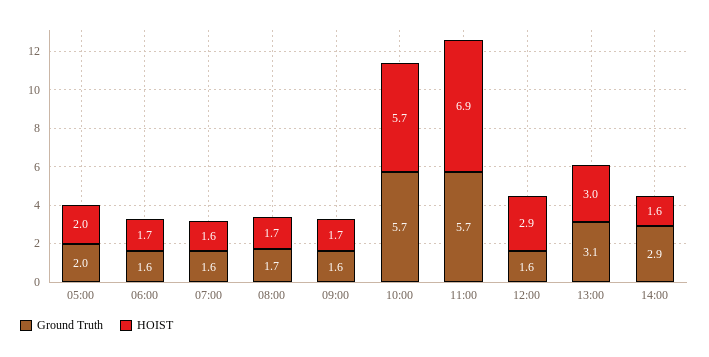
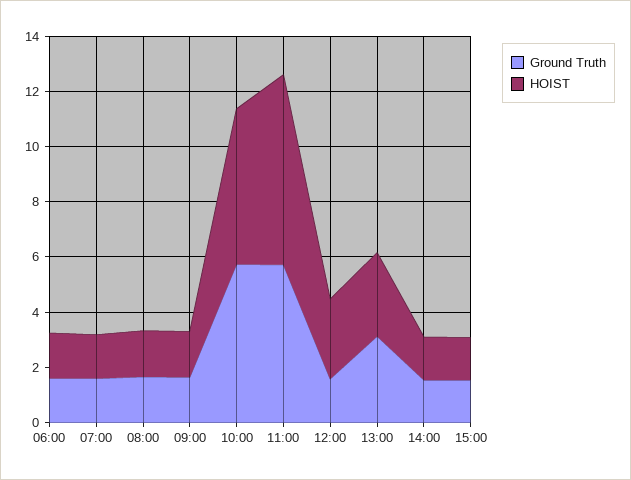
Ground Truth, 05:00: 2 -> none
HOIST, 05:00: 2 -> none
Ground Truth, 14:00: 2.9 -> 1.5
Ground Truth, 15:00: none -> 1.5
HOIST, 15:00: none -> 1.5

